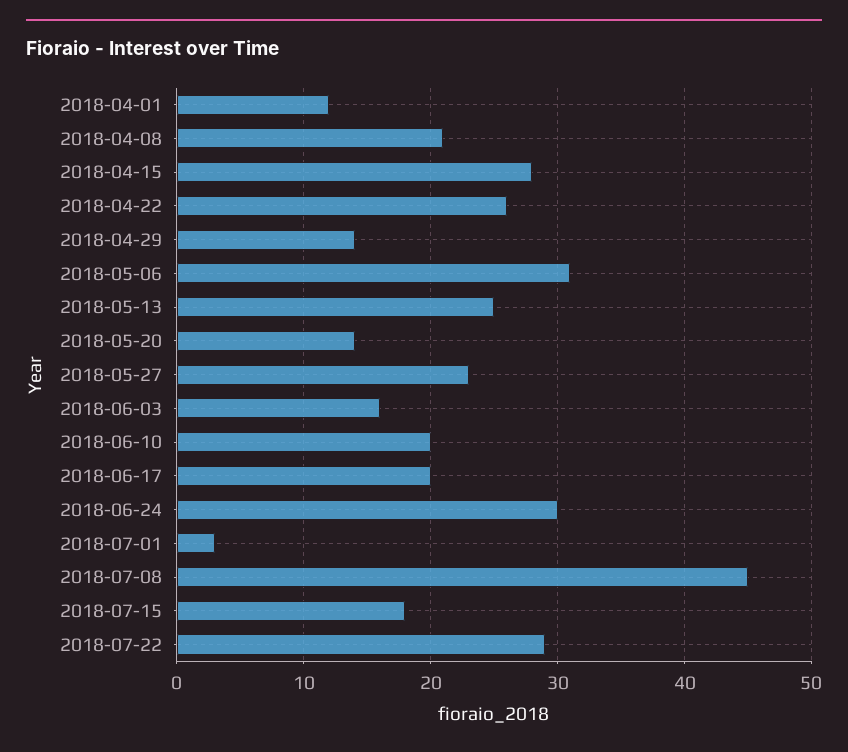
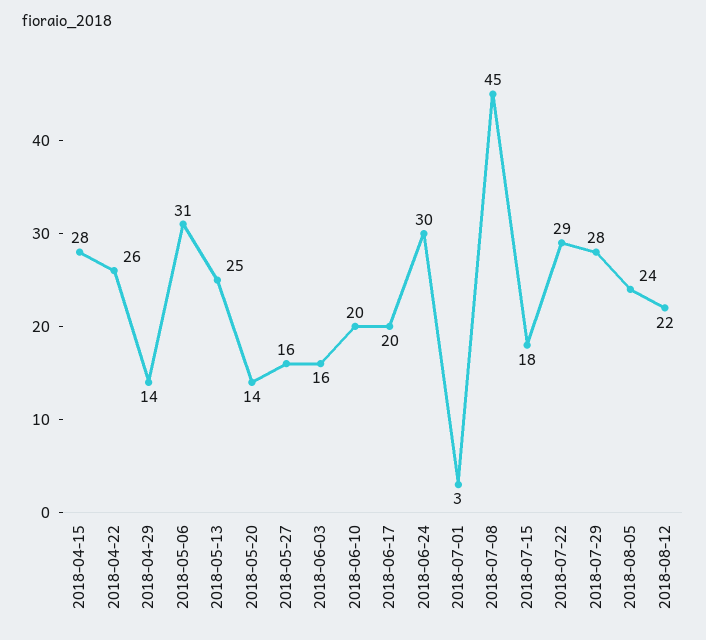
2018-04-01: 12 -> none
2018-04-08: 21 -> none
2018-05-27: 23 -> 16
2018-07-29: none -> 28
2018-08-05: none -> 24
2018-08-12: none -> 22

